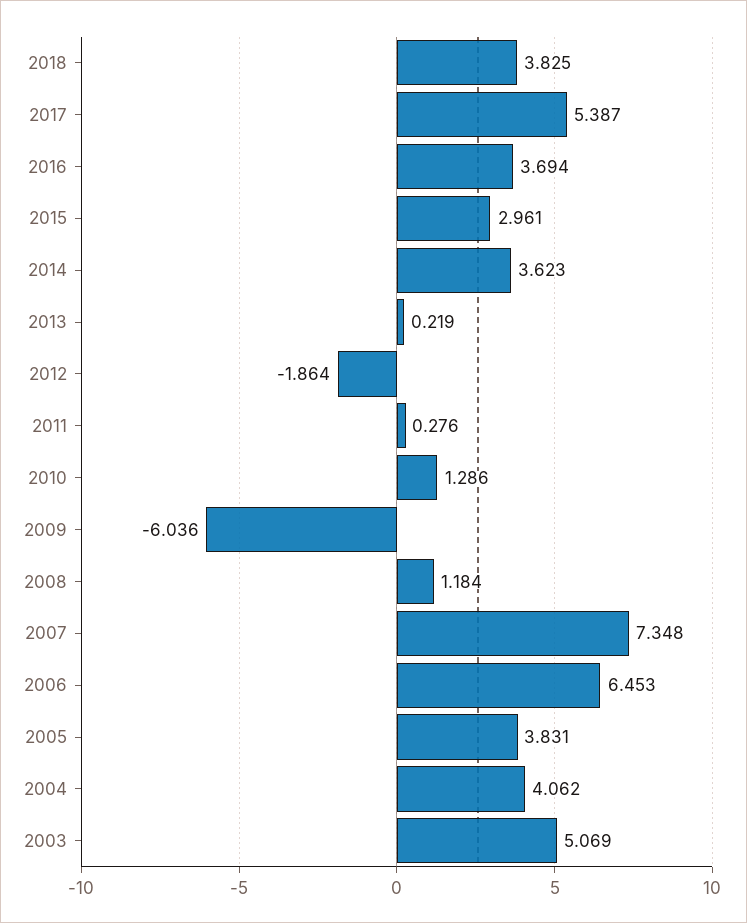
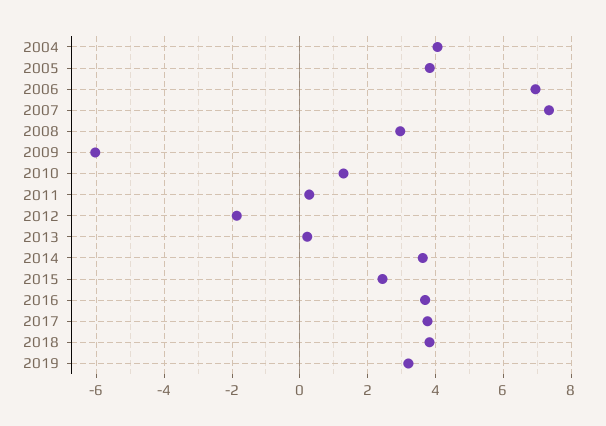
2017: 5.387 -> 3.8
2015: 2.961 -> 2.4
2008: 1.184 -> 3
2006: 6.453 -> 7
2003: 5.069 -> none
2019: none -> 3.2

